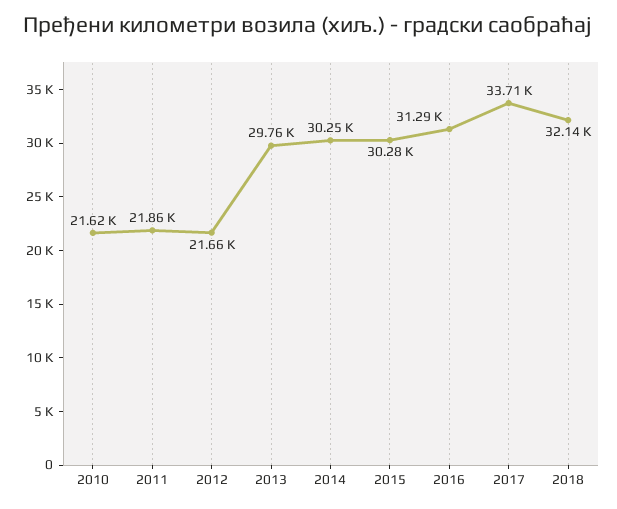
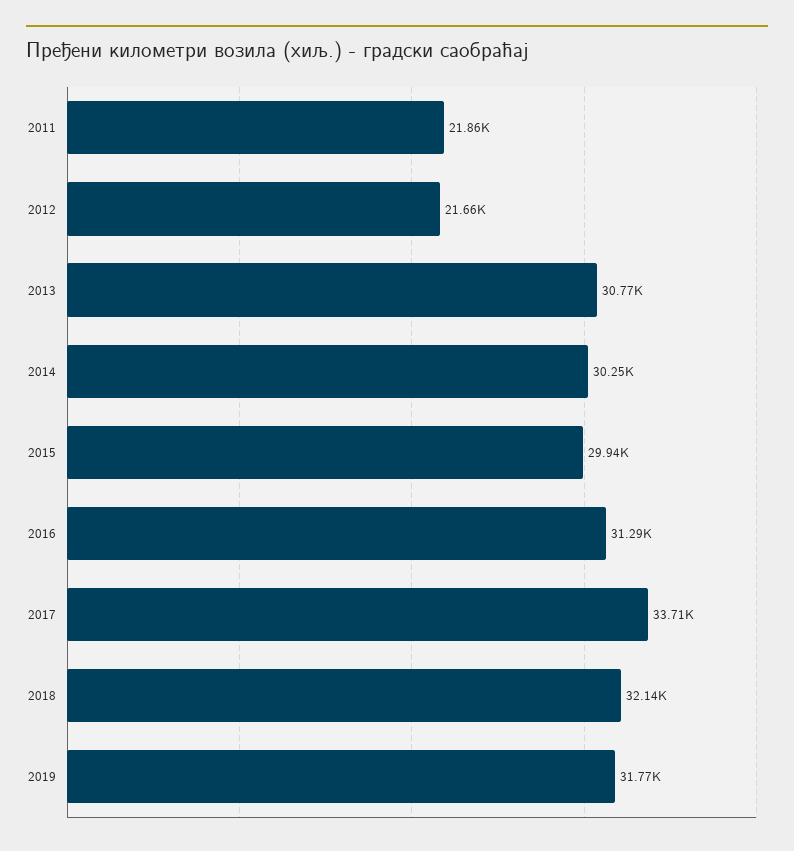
2010: 21620 -> none
2013: 29760 -> 30770
2015: 30280 -> 29940
2019: none -> 31770

